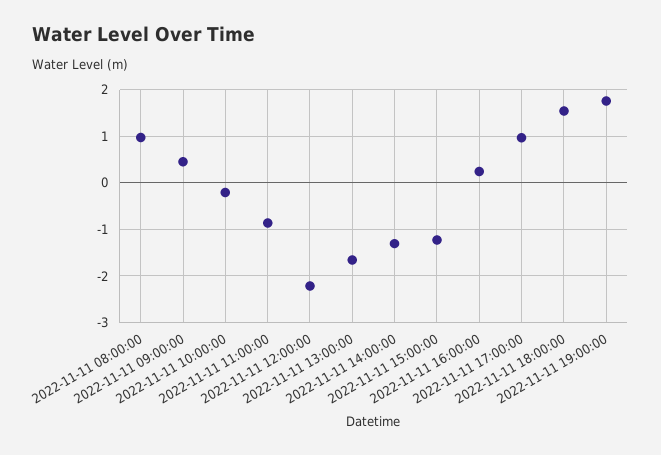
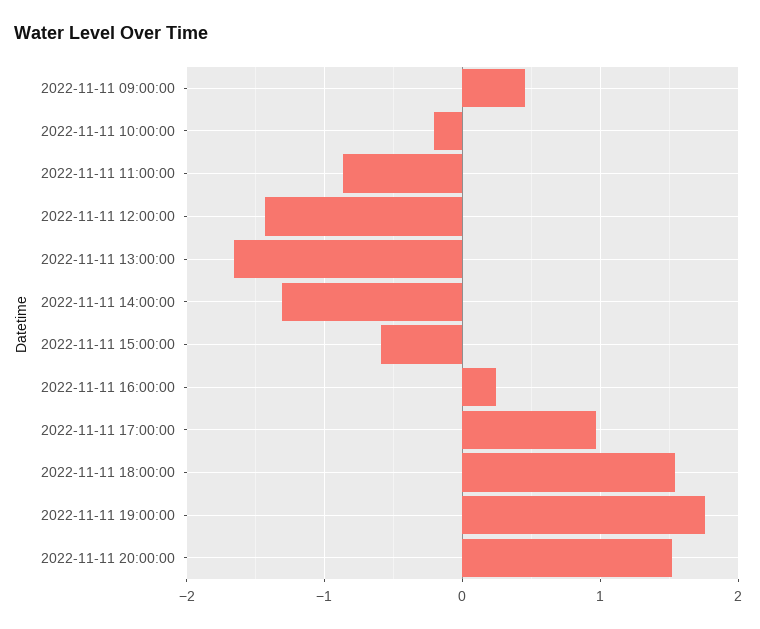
2022-11-11 08:00:00: 1 -> none
2022-11-11 12:00:00: -2.2 -> -1.4
2022-11-11 15:00:00: -1.2 -> -0.6
2022-11-11 20:00:00: none -> 1.5

